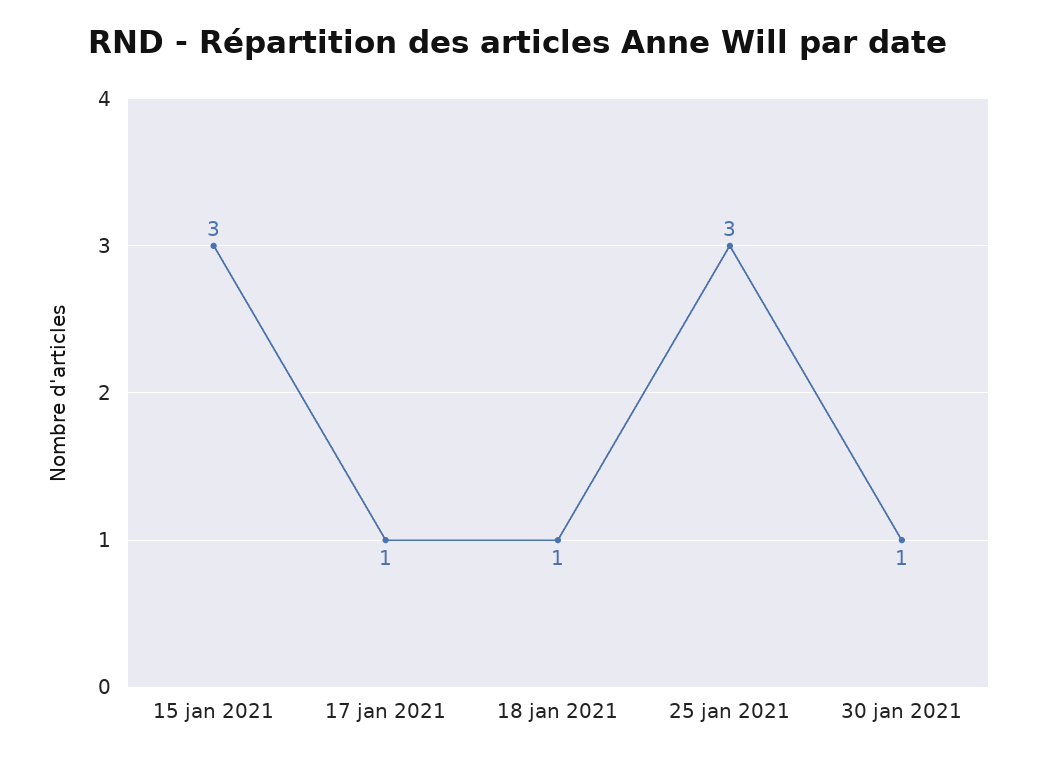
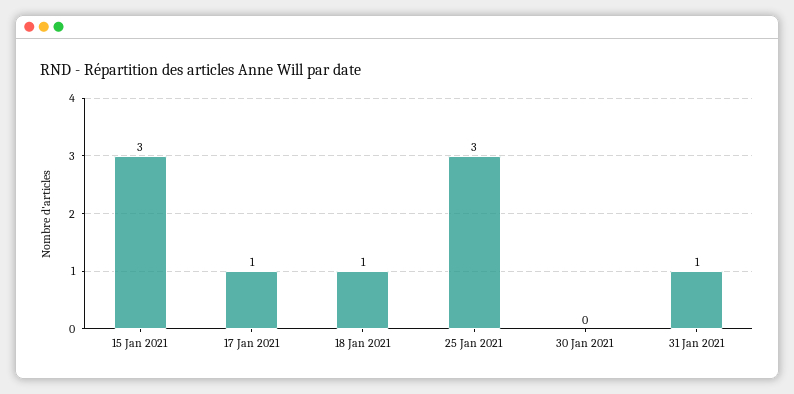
30 jan 2021: 1 -> 0
31 Jan 2021: none -> 1

